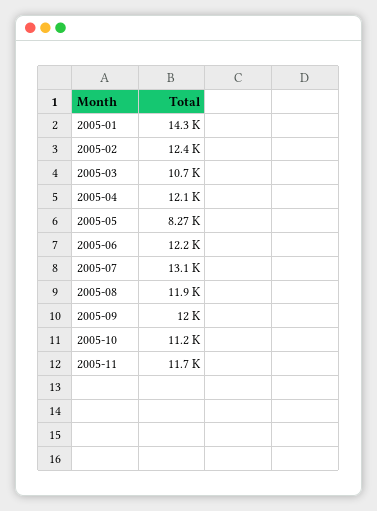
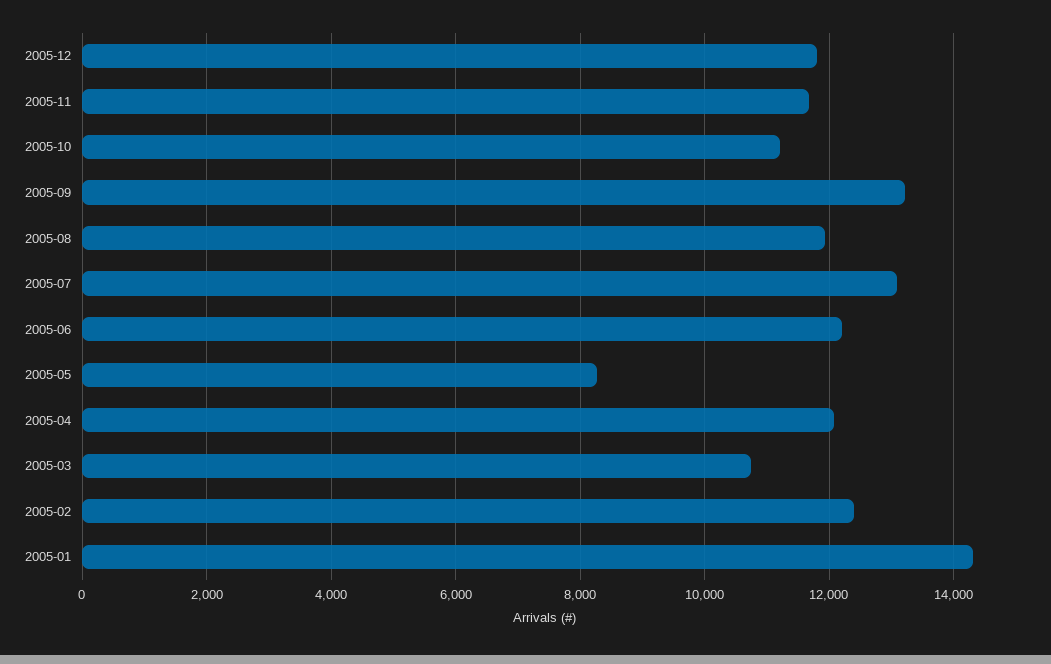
2005-09: 12000 -> 13200
2005-12: none -> 11800

